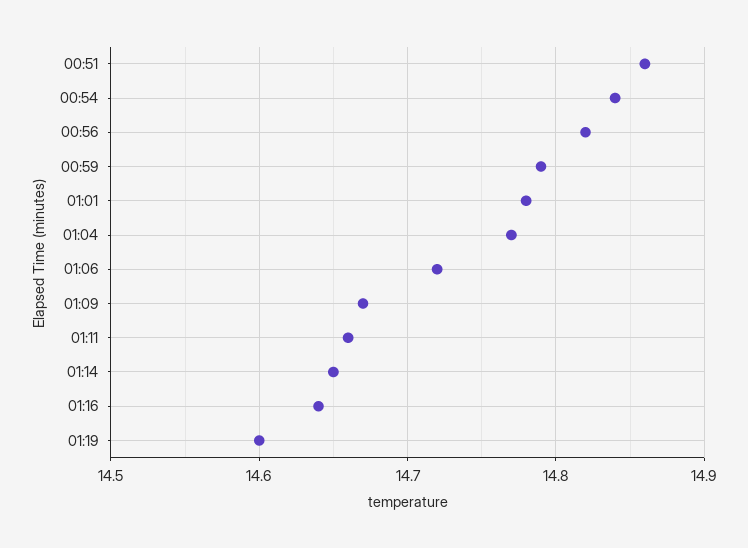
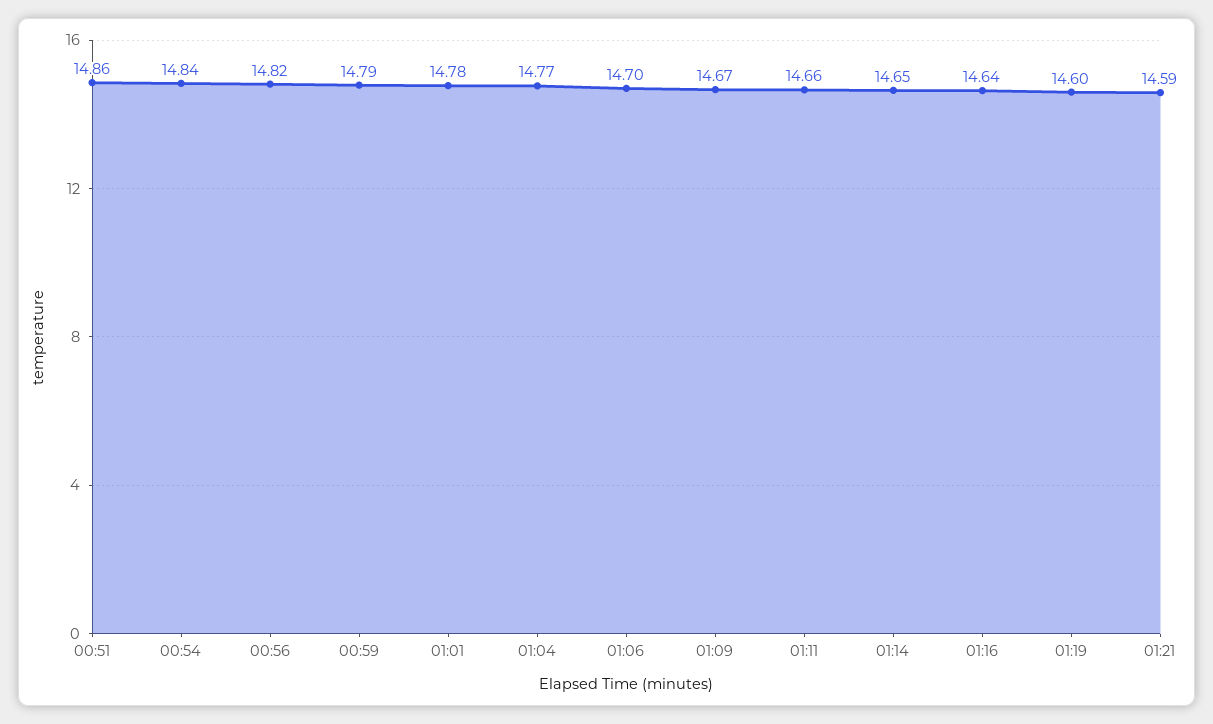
01:06: 14.72 -> 14.7
01:21: none -> 14.59

